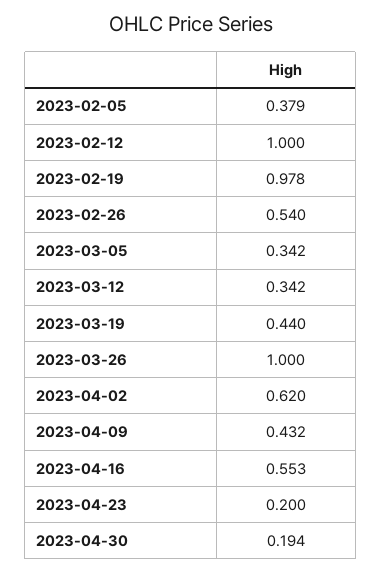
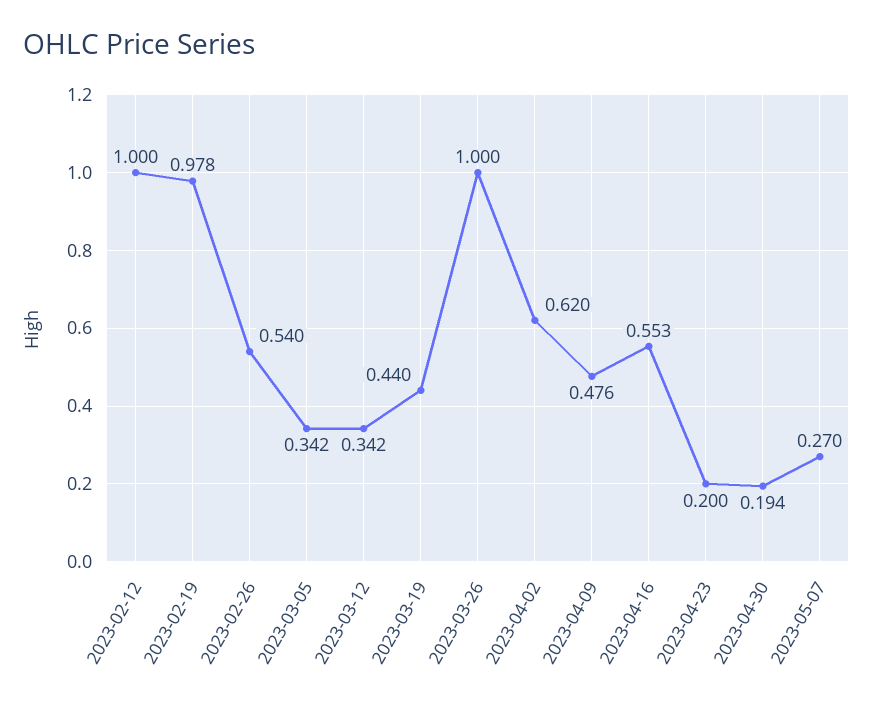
2023-02-05: 0.379 -> none
2023-04-09: 0.432 -> 0.476
2023-05-07: none -> 0.27

